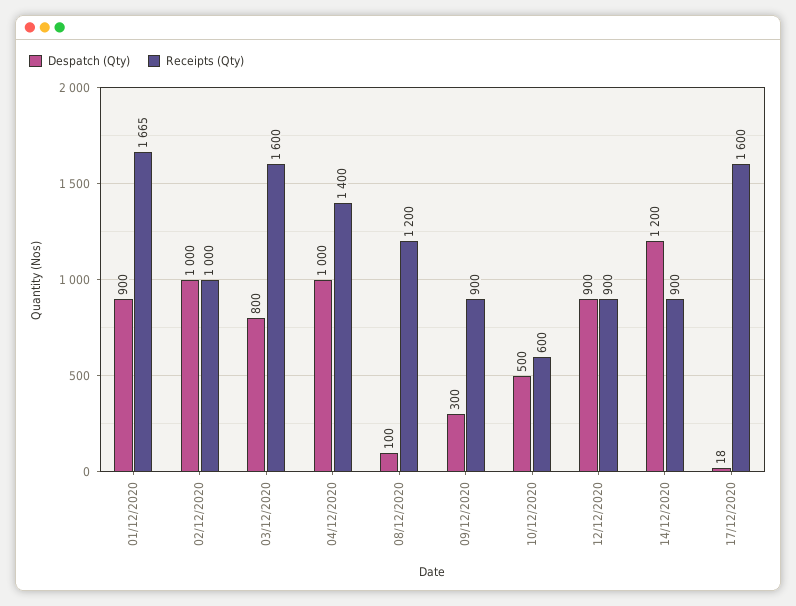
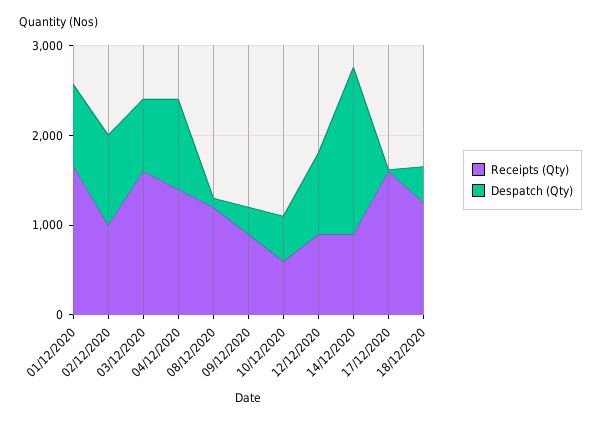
Despatch (Qty), 14/12/2020: 1200 -> 1800
Receipts (Qty), 18/12/2020: none -> 1200
Despatch (Qty), 18/12/2020: none -> 400

